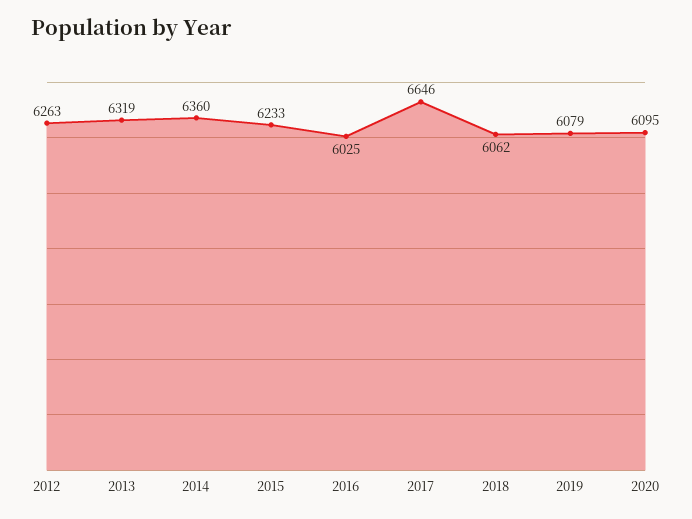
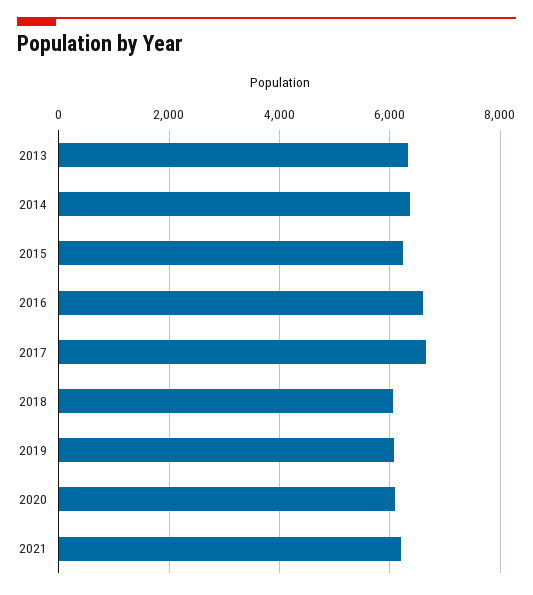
2012: 6263 -> none
2016: 6025 -> 6600
2021: none -> 6200

